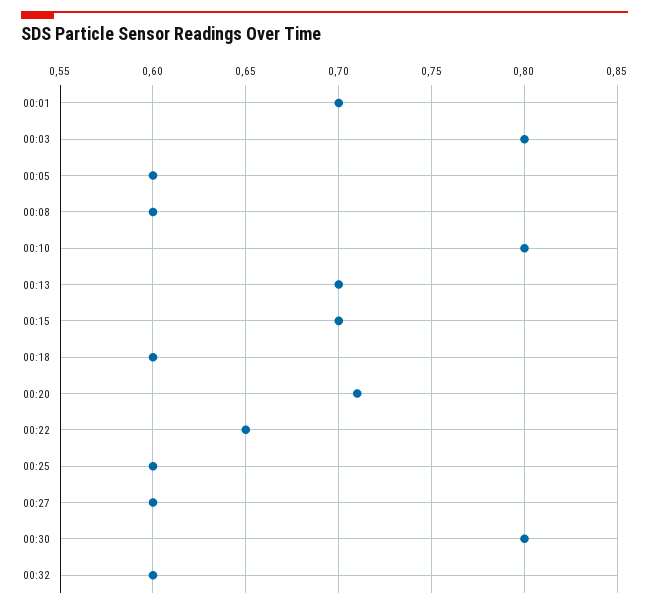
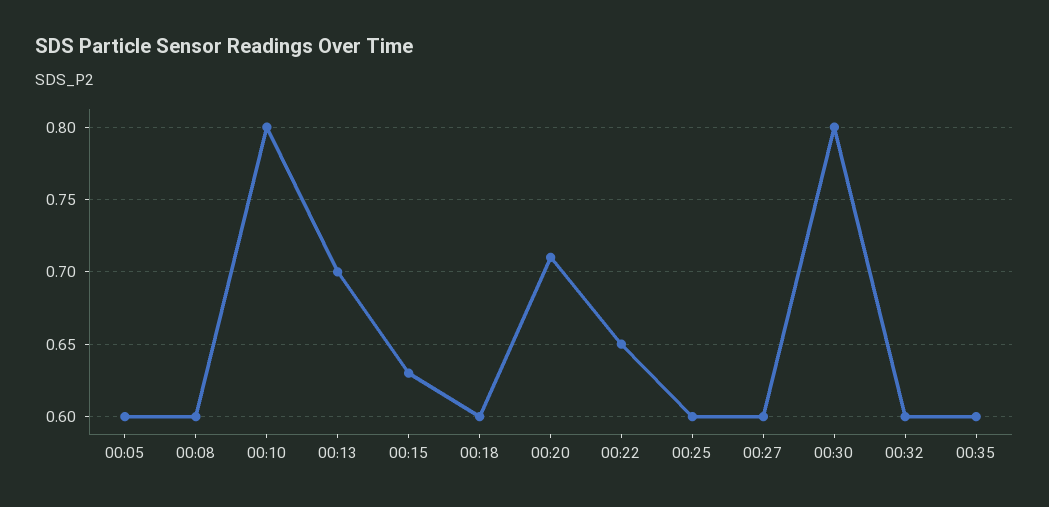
00:01: 0.7 -> none
00:03: 0.8 -> none
00:15: 0.7 -> 0.63
00:35: none -> 0.6

